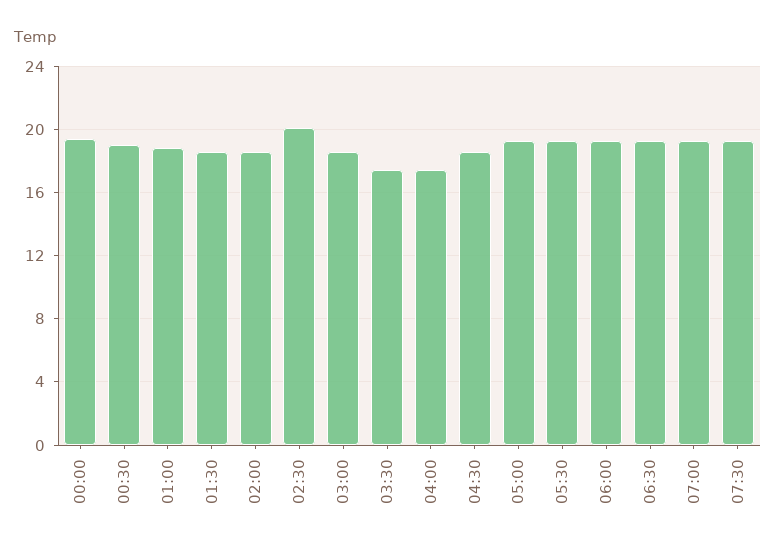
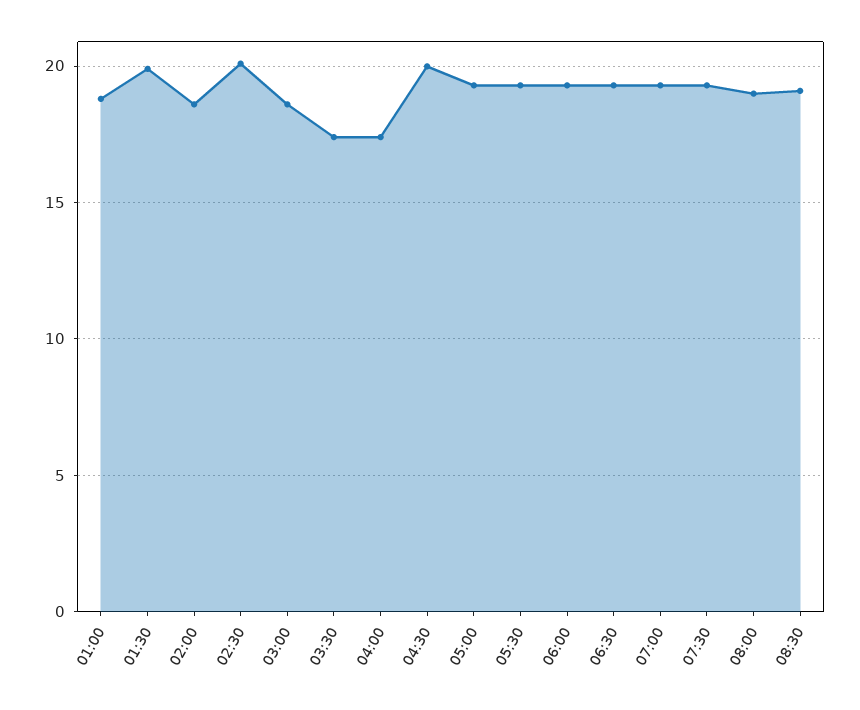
00:00: 19.5 -> none
00:30: 19 -> none
01:30: 18.5 -> 20
04:30: 18.5 -> 20
08:00: none -> 19
08:30: none -> 19

